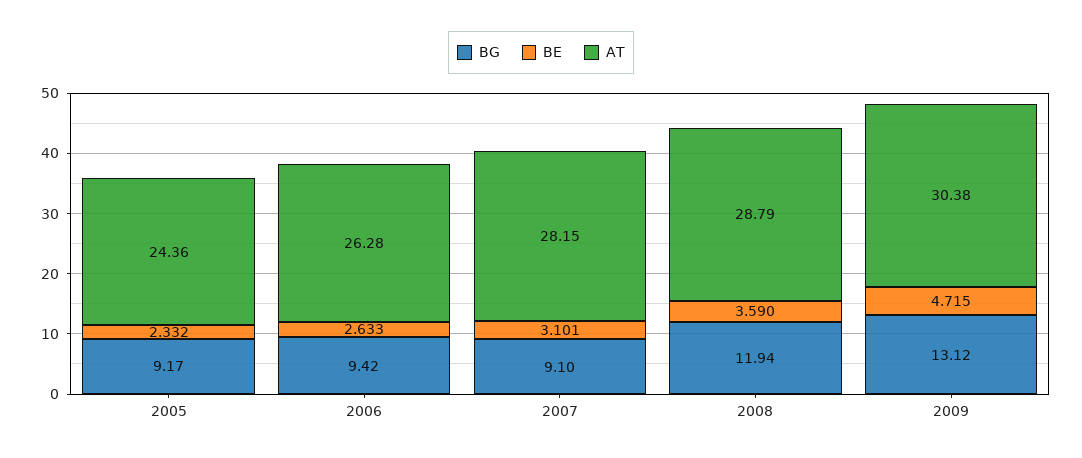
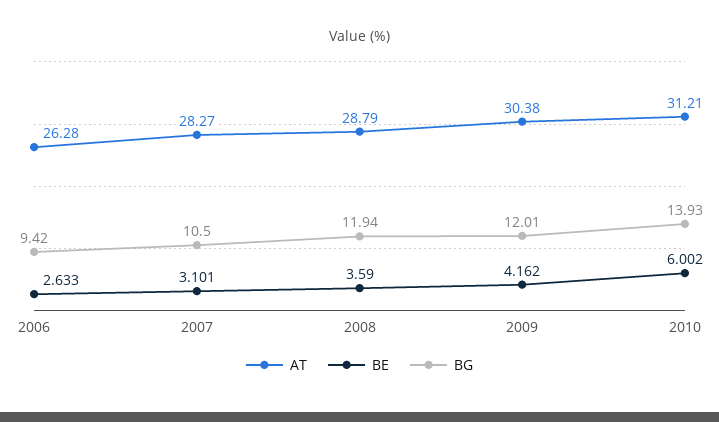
BG, 2005: 9.17 -> none
BE, 2005: 2.332 -> none
AT, 2005: 24.36 -> none
BG, 2007: 9.1 -> 10.5
AT, 2007: 28.15 -> 28.27
BG, 2009: 13.12 -> 12.01
BE, 2009: 4.715 -> 4.162
AT, 2010: none -> 31.21
BE, 2010: none -> 6.002
BG, 2010: none -> 13.93

